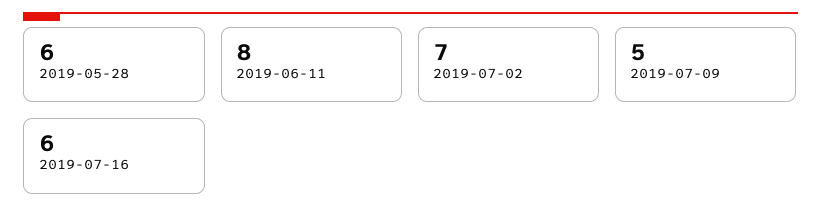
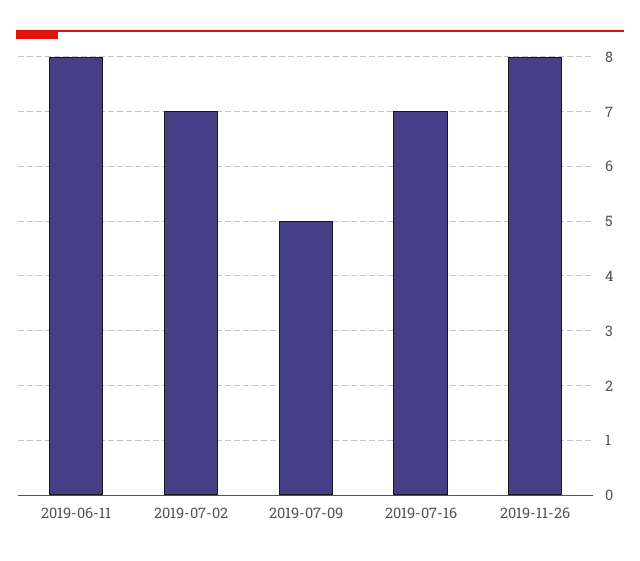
2019-05-28: 6 -> none
2019-07-16: 6 -> 7
2019-11-26: none -> 8

